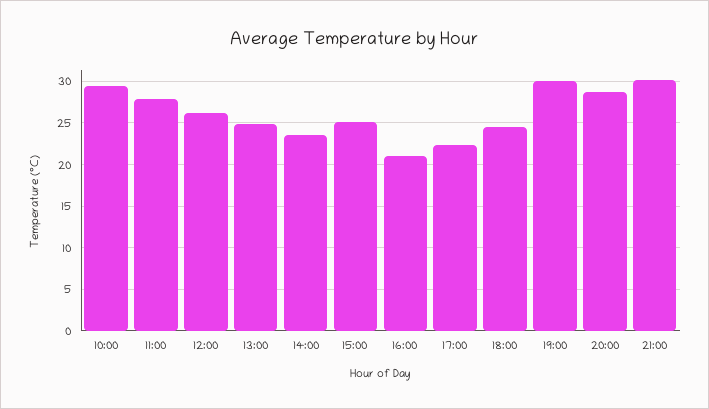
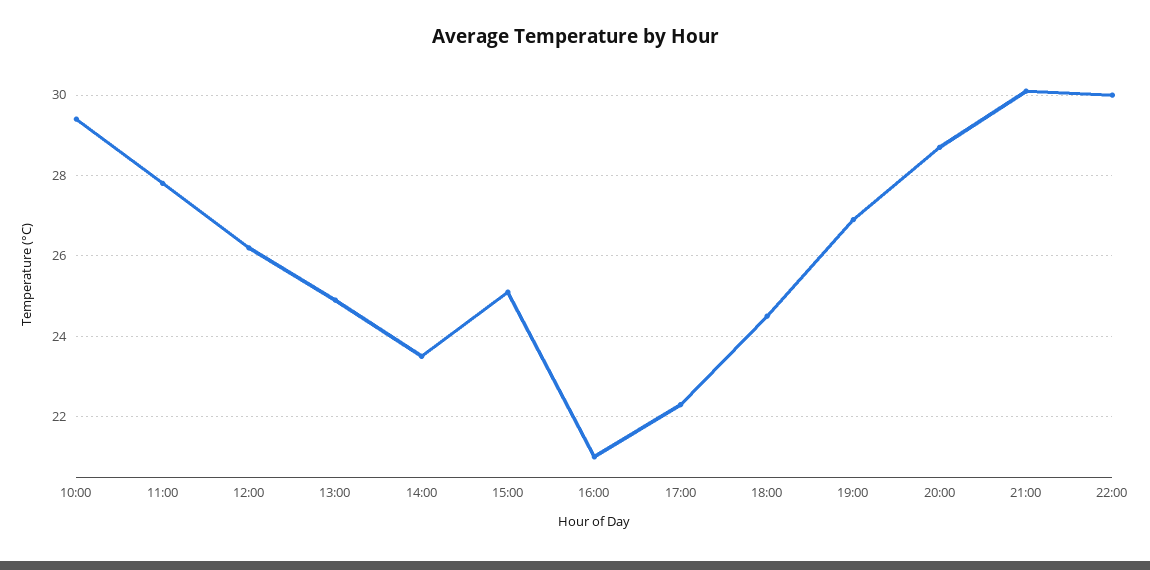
19:00: 30 -> 27
22:00: none -> 30

